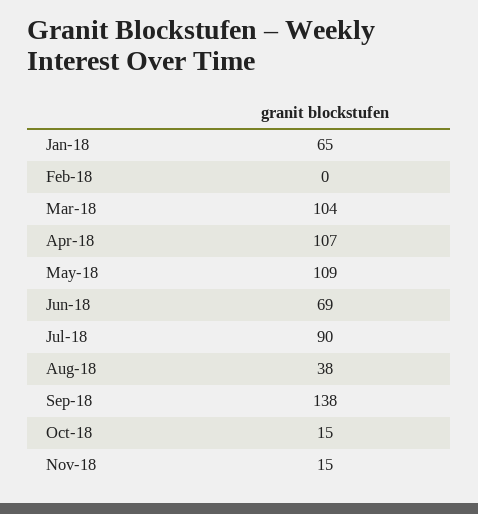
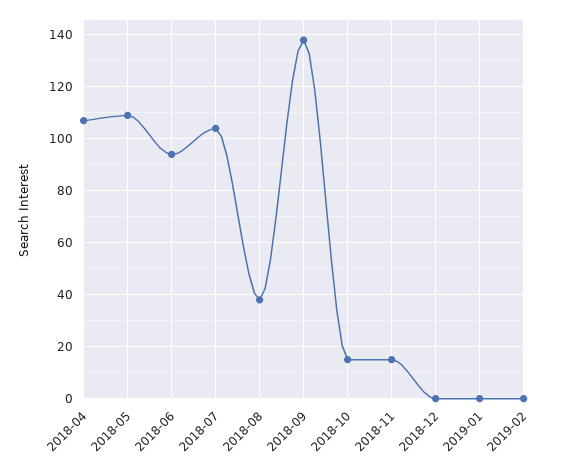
Jan-18: 65 -> none
Feb-18: 0 -> none
Mar-18: 104 -> none
Jun-18: 69 -> 95
Jul-18: 90 -> 105
2018-12: none -> 0
2019-01: none -> 0
2019-02: none -> 0

